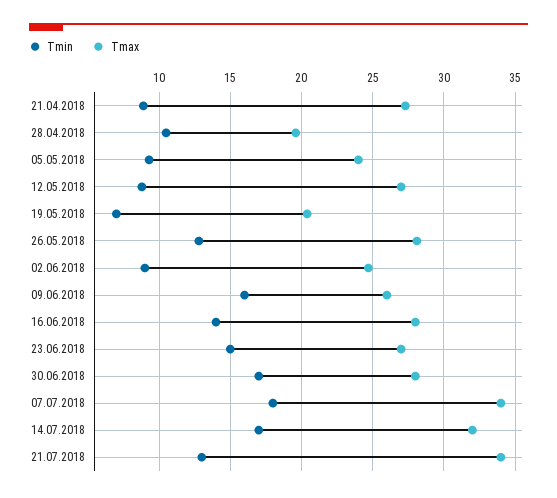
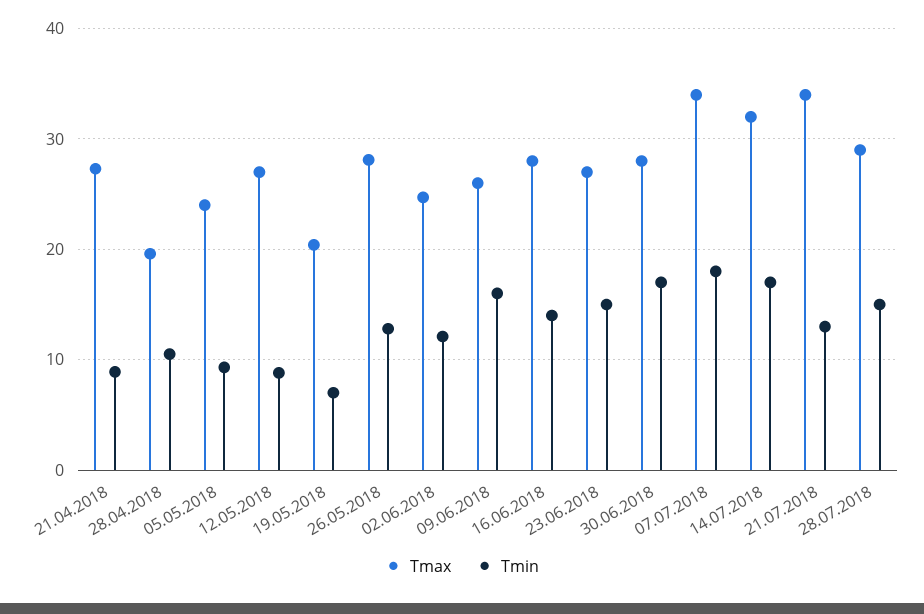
Tmin, 02.06.2018: 9 -> 12
Tmax, 28.07.2018: none -> 29
Tmin, 28.07.2018: none -> 15

